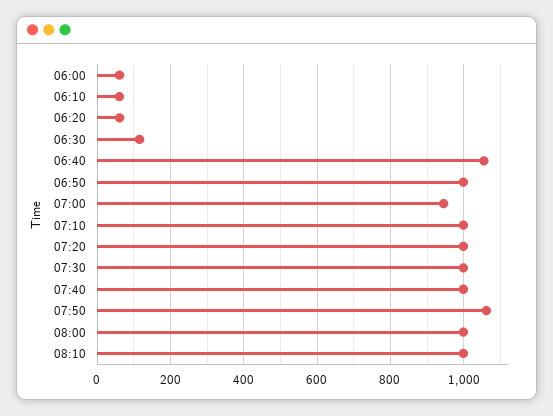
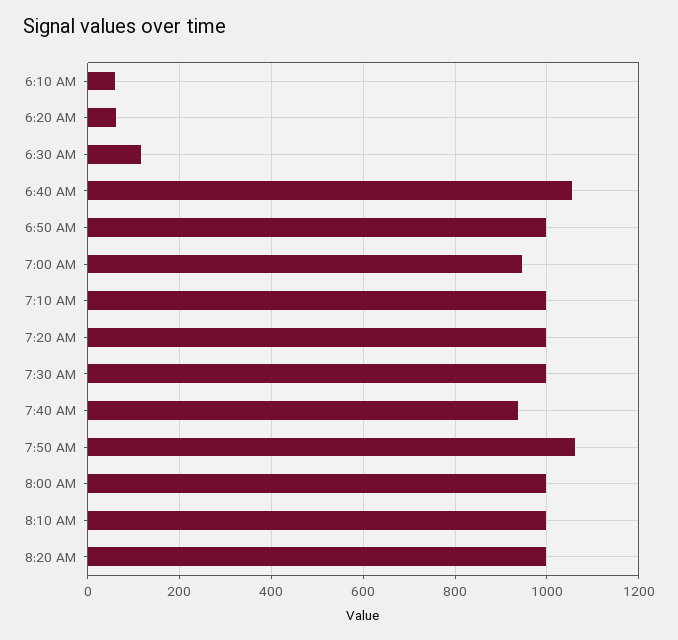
06:00: 60 -> none
07:40: 1000 -> 940
8:20 AM: none -> 1000

